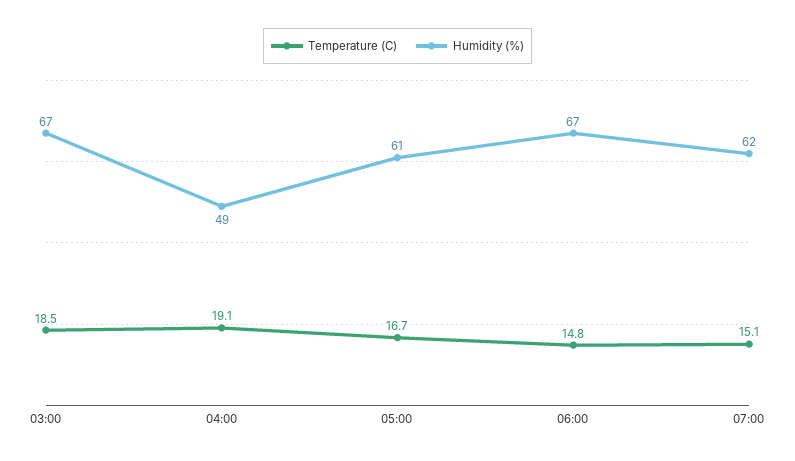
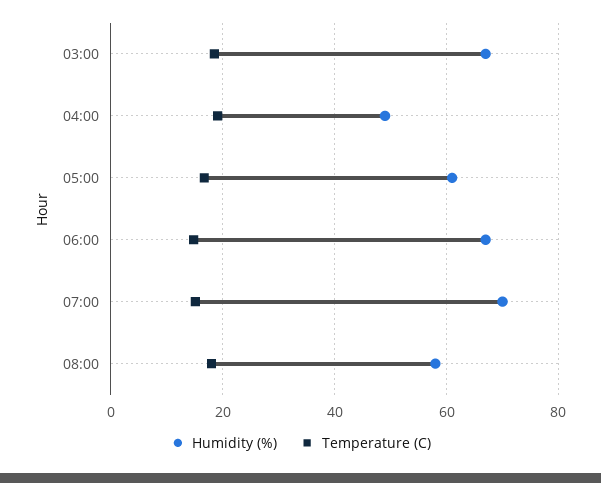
Humidity (%), 07:00: 62 -> 70
Humidity (%), 08:00: none -> 58
Temperature (C), 08:00: none -> 18

